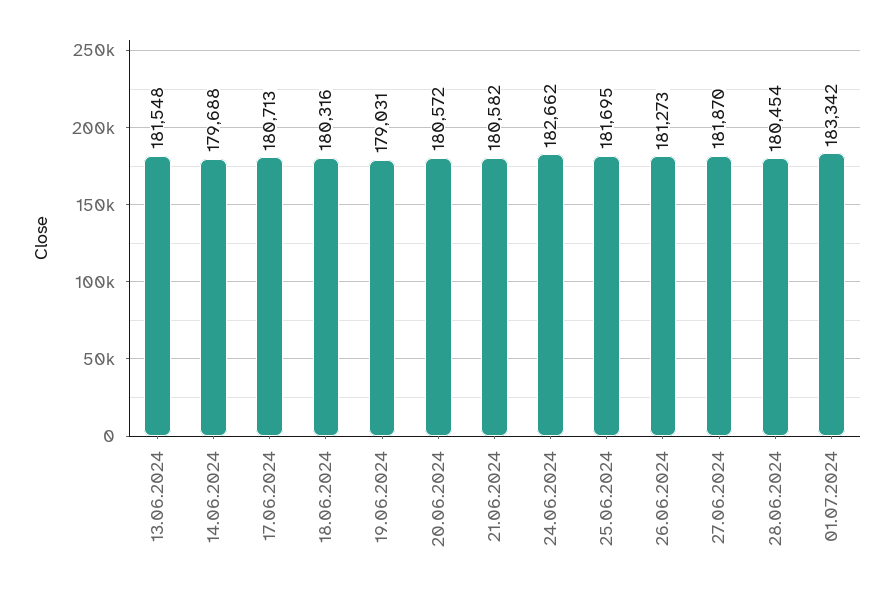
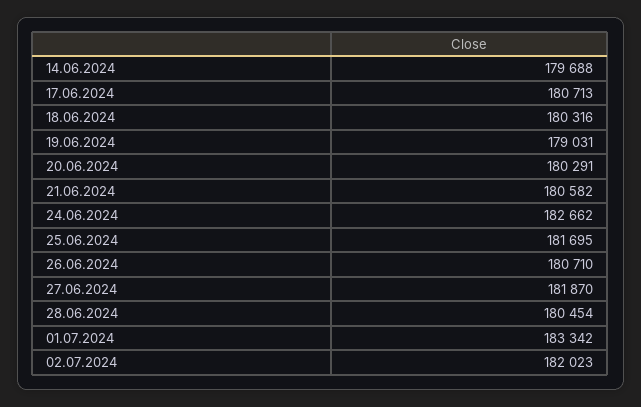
13.06.2024: 181548 -> none
20.06.2024: 180572 -> 180291
26.06.2024: 181273 -> 180710
02.07.2024: none -> 182023

